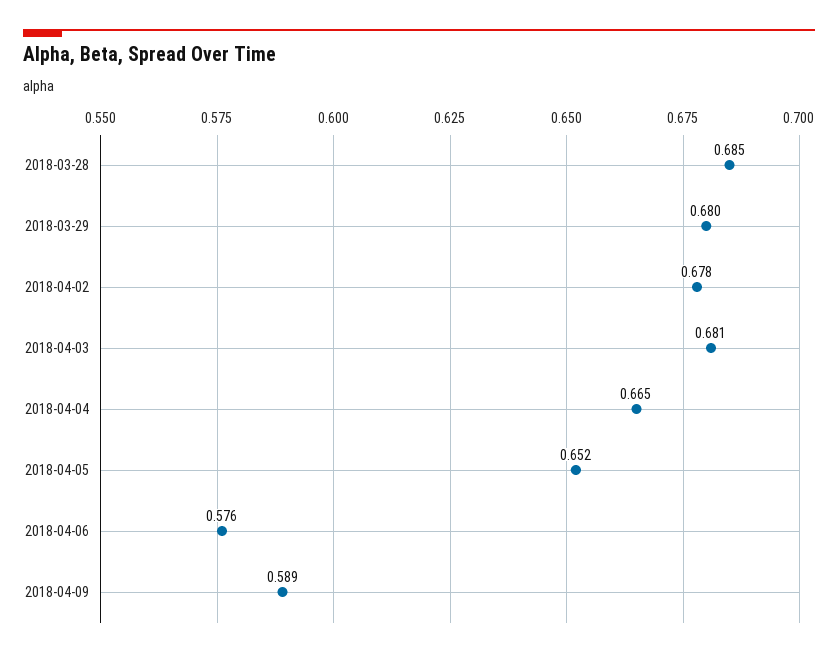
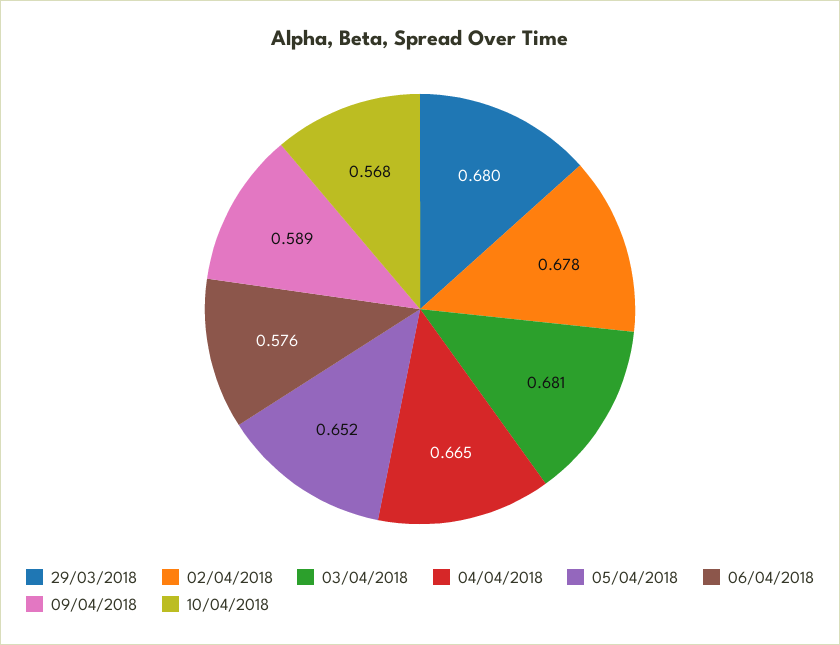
2018-03-28: 0.685 -> none
10/04/2018: none -> 0.568

